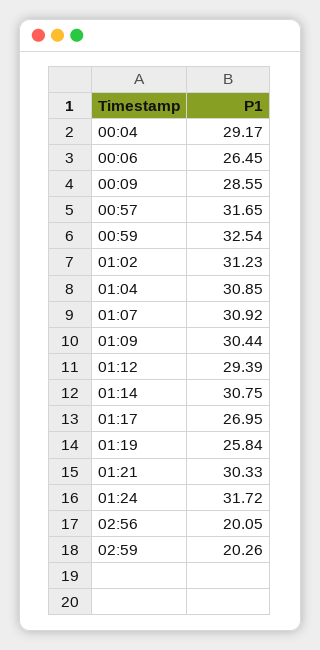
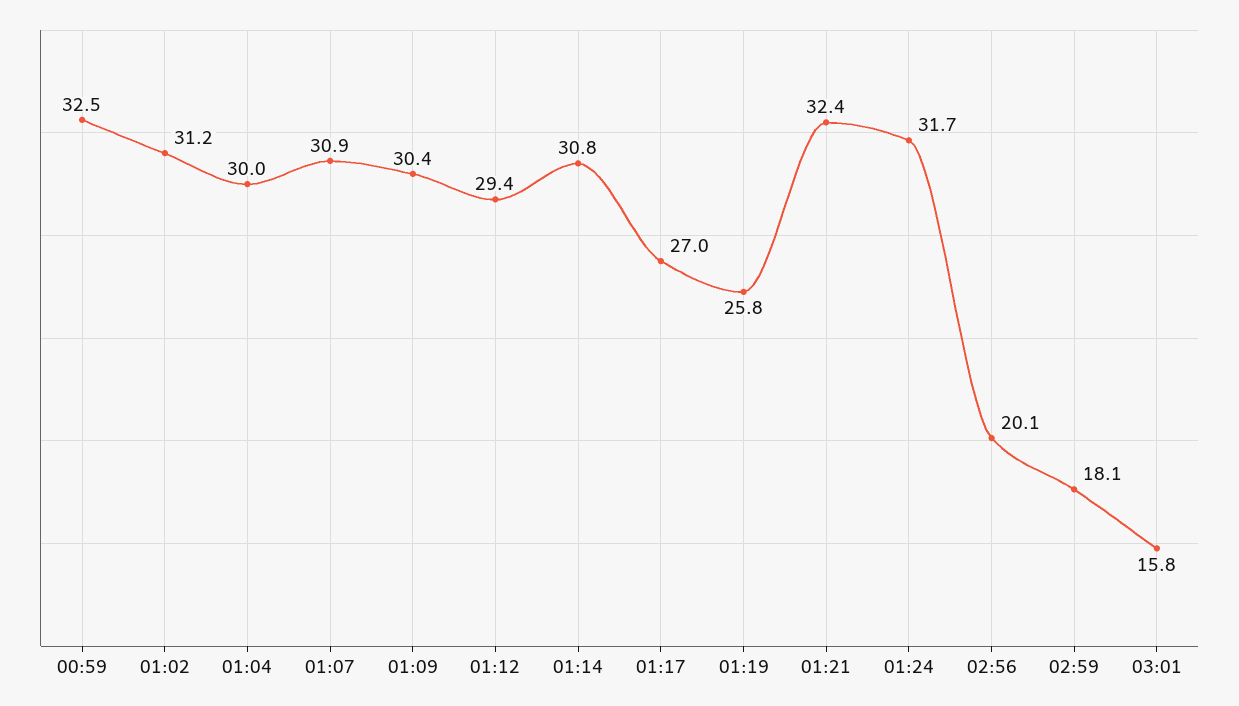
00:04: 29.17 -> none
00:06: 26.45 -> none
00:09: 28.55 -> none
00:57: 31.65 -> none
01:04: 30.85 -> 30
01:21: 30.33 -> 32.4
02:59: 20.26 -> 18.1
03:01: none -> 15.8

